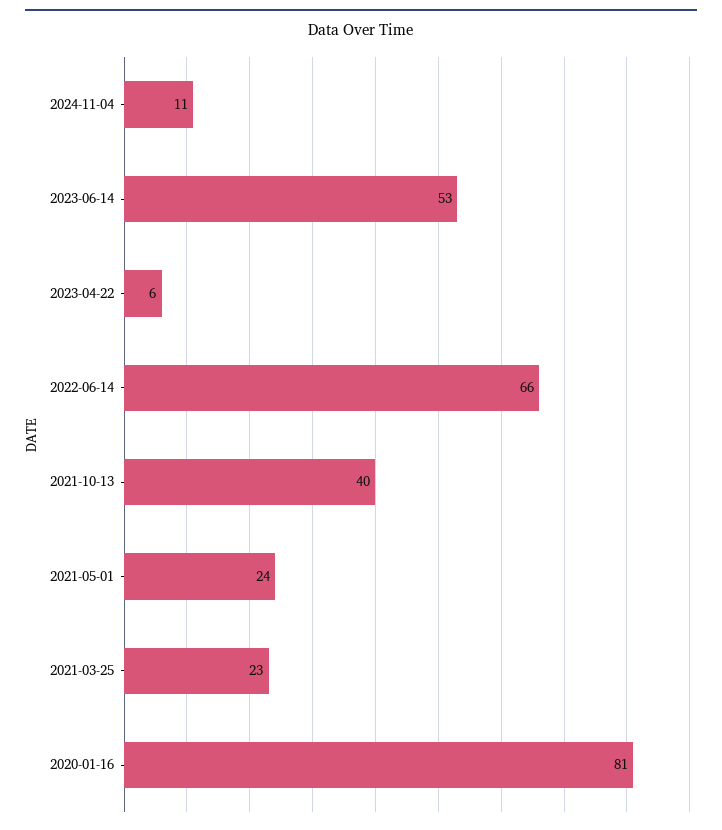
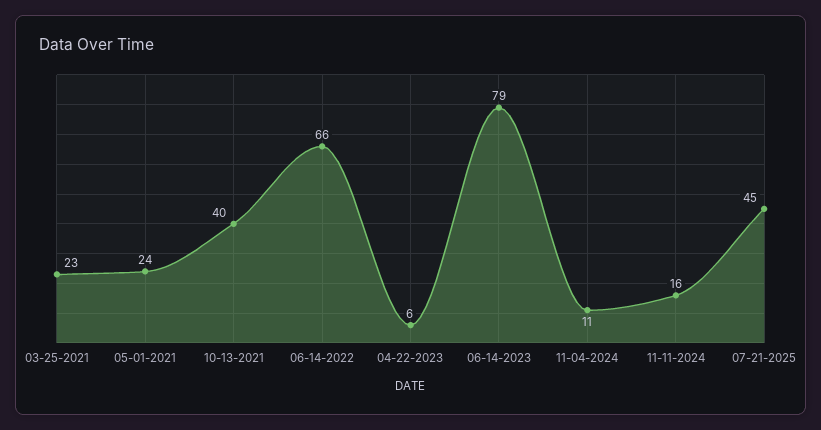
2023-06-14: 53 -> 79
2020-01-16: 81 -> none
11-11-2024: none -> 16
07-21-2025: none -> 45

